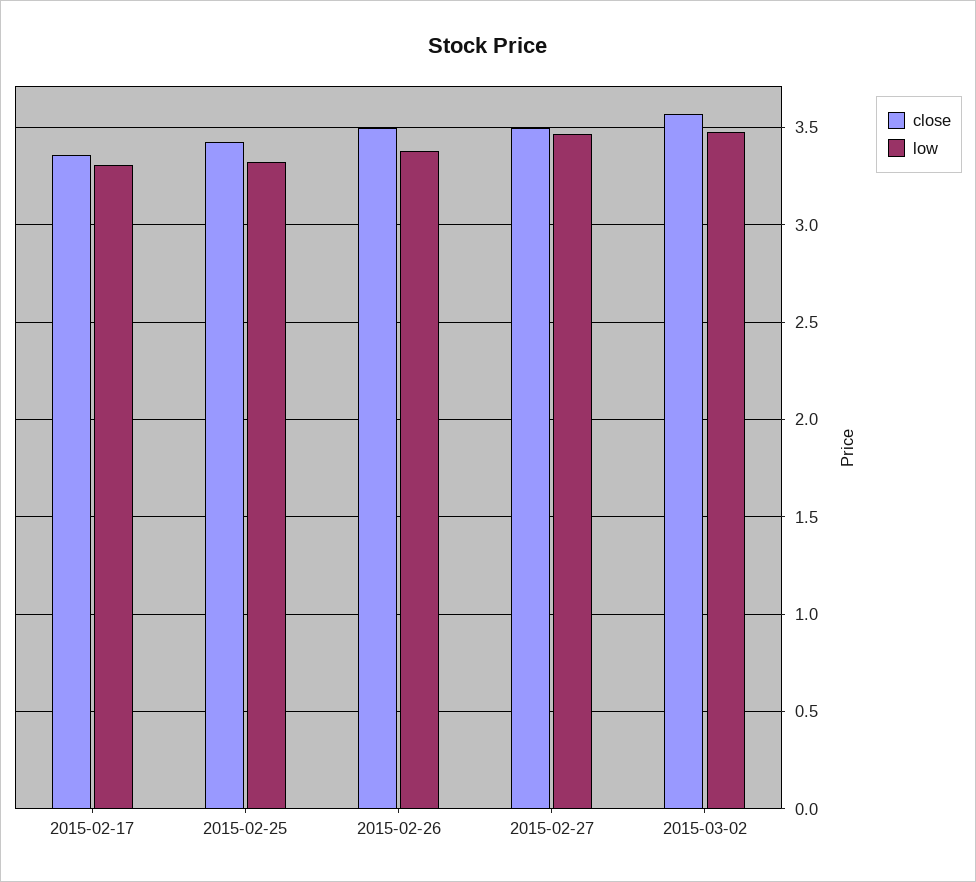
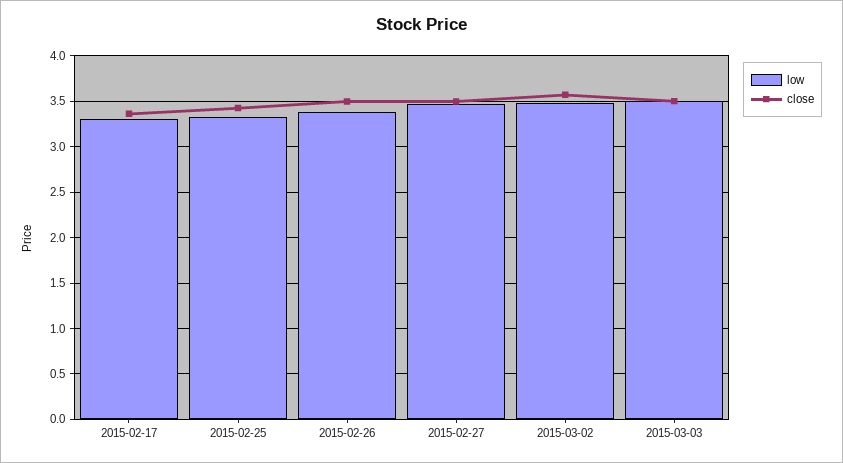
low, 2015-03-03: none -> 3.5
close, 2015-03-03: none -> 3.5

